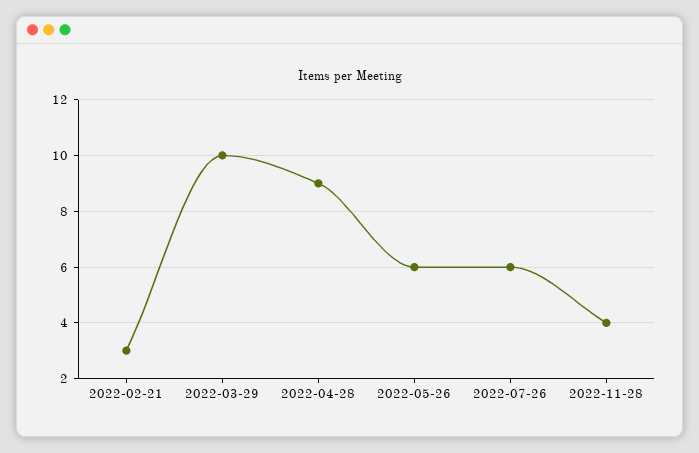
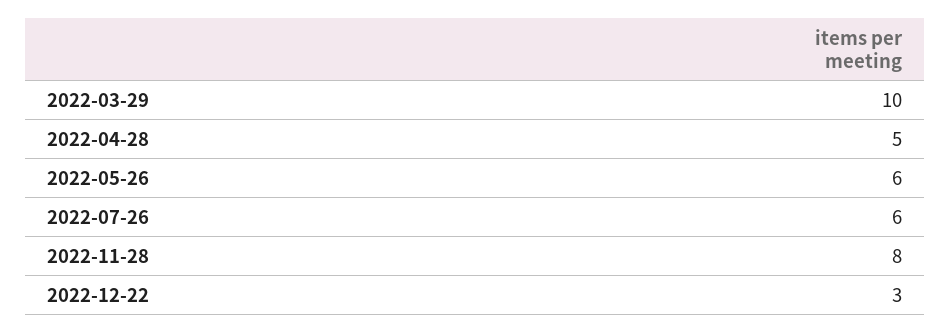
2022-02-21: 3 -> none
2022-04-28: 9 -> 5
2022-11-28: 4 -> 8
2022-12-22: none -> 3

